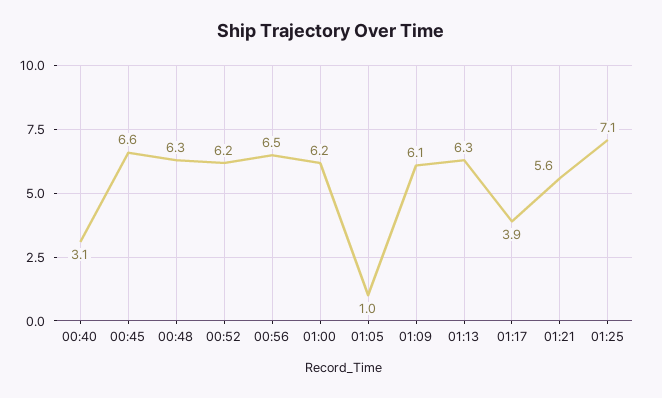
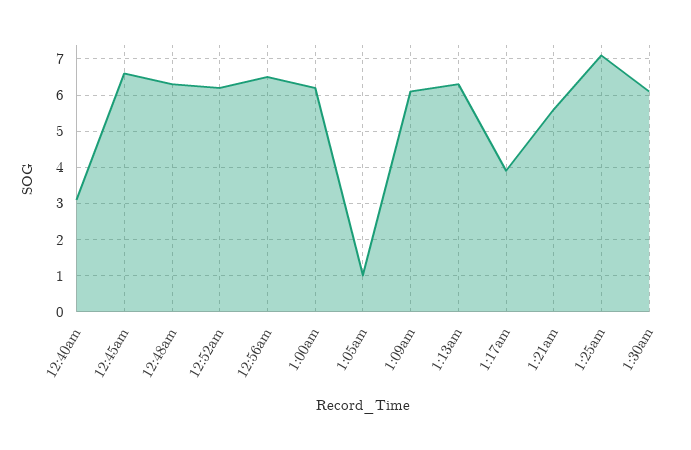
1:30am: none -> 6

